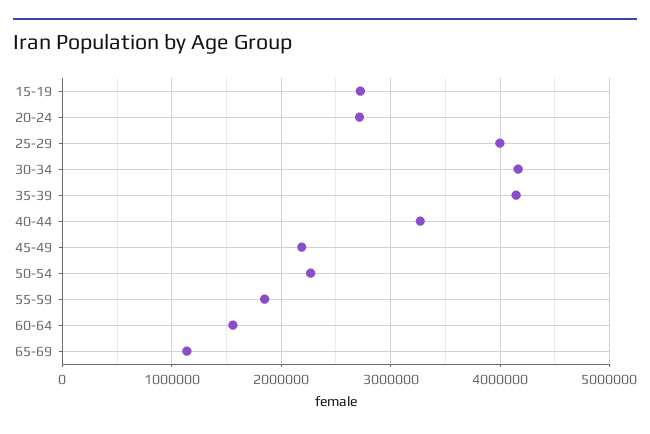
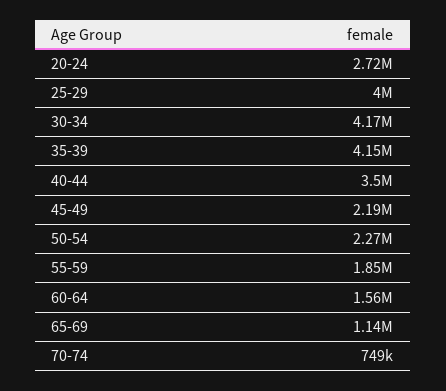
15-19: 2700000 -> none
40-44: 3300000 -> 3500000
70-74: none -> 749000

